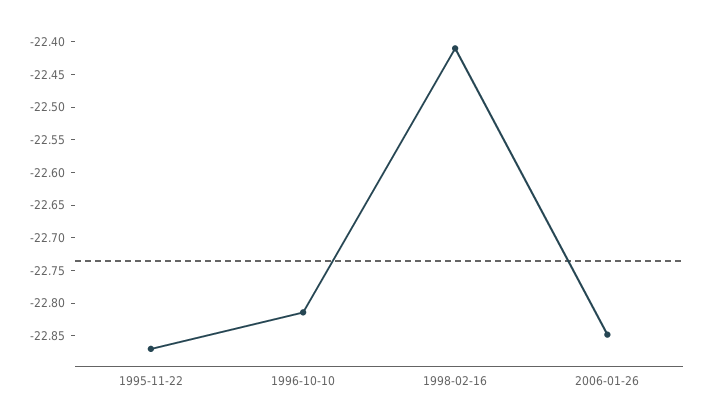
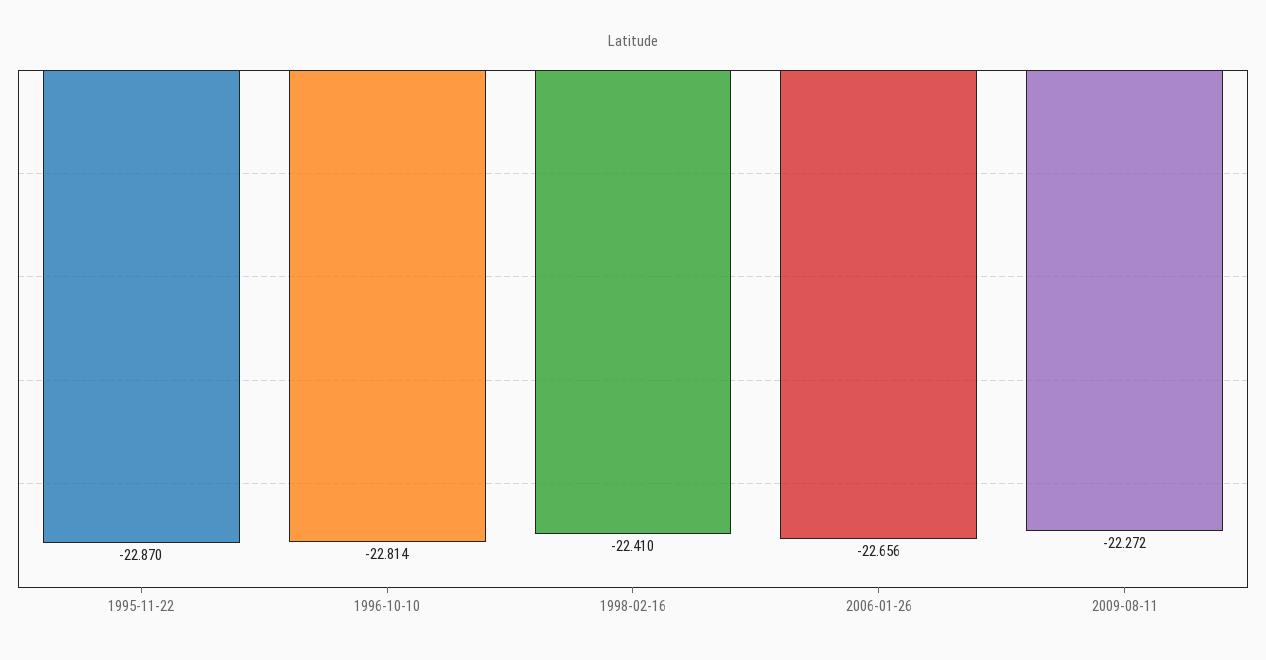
2006-01-26: -22.85 -> -22.656
2009-08-11: none -> -22.272

